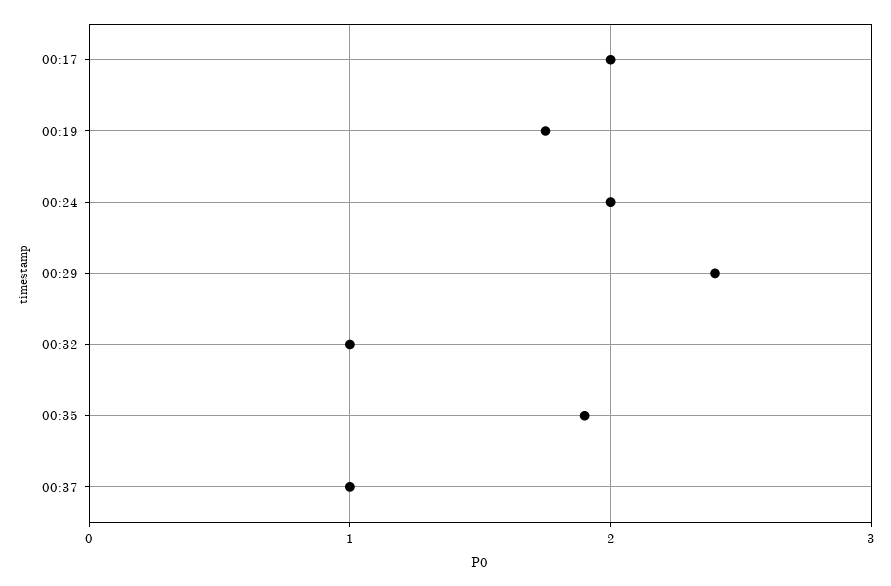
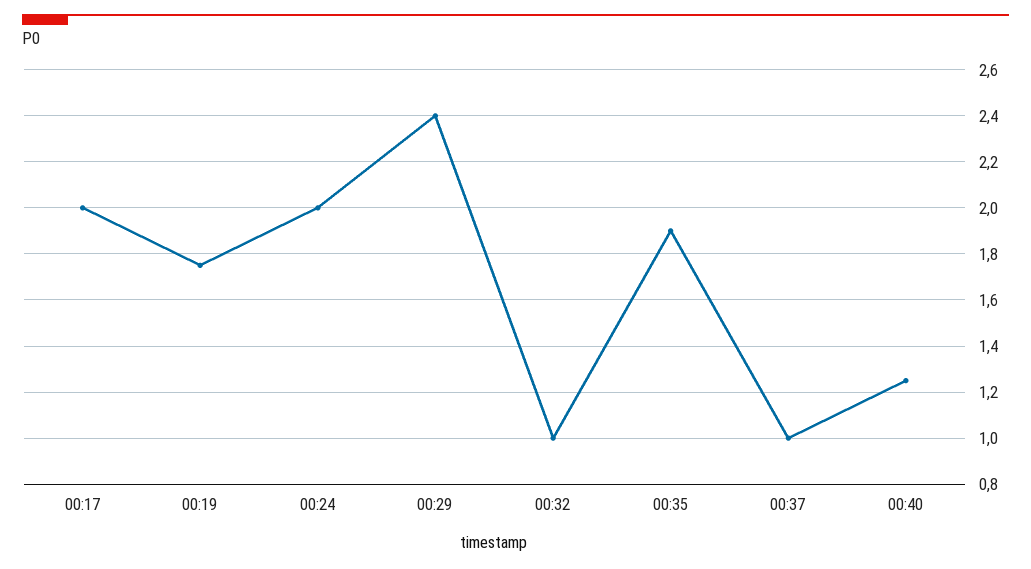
00:40: none -> 1.25

